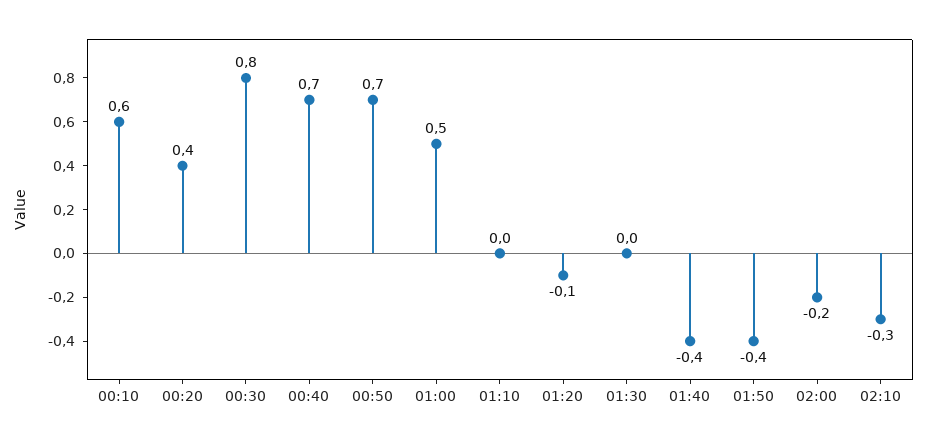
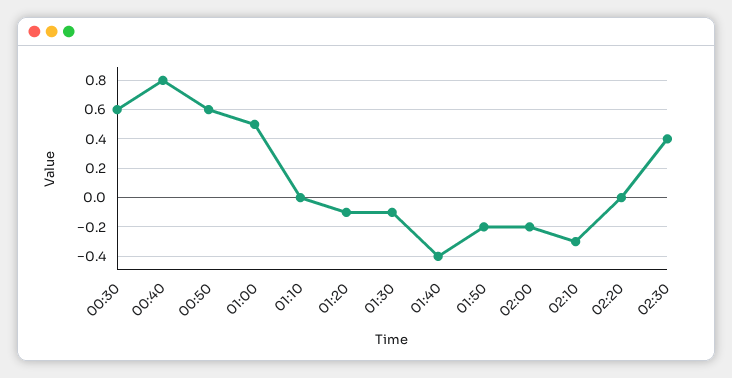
00:10: 0.6 -> none
00:20: 0.4 -> none
00:30: 0.8 -> 0.6
00:40: 0.7 -> 0.8
00:50: 0.7 -> 0.6
01:30: 0 -> -0.1
01:50: -0.4 -> -0.2
02:20: none -> 0
02:30: none -> 0.4

